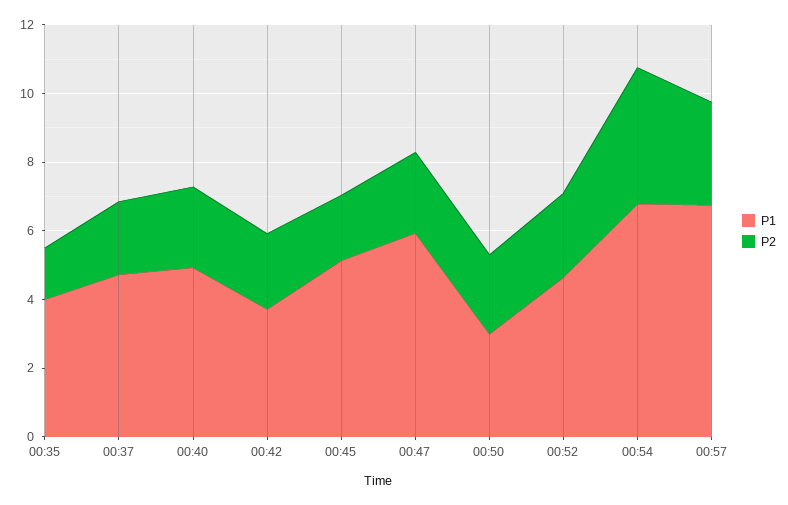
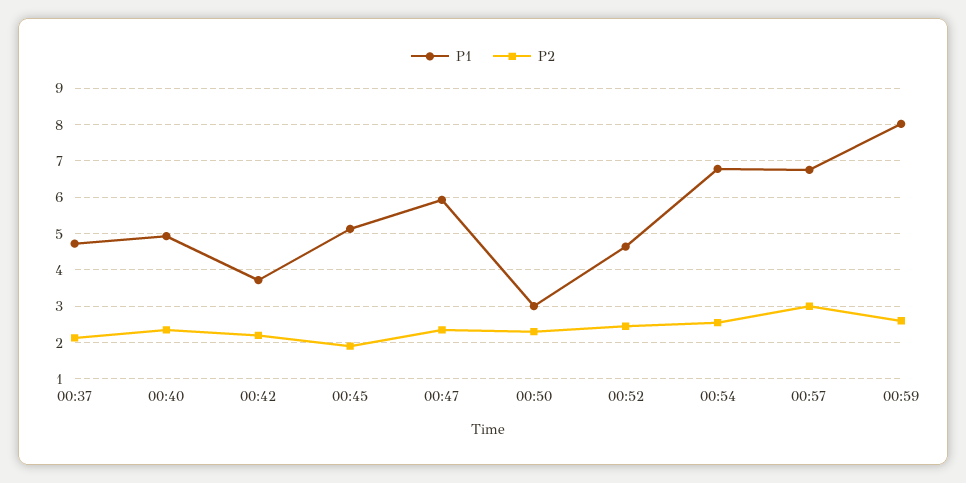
P1, 00:35: 4 -> none
P2, 00:35: 1.5 -> none
P2, 00:54: 4 -> 2.6
P1, 00:59: none -> 8
P2, 00:59: none -> 2.6

